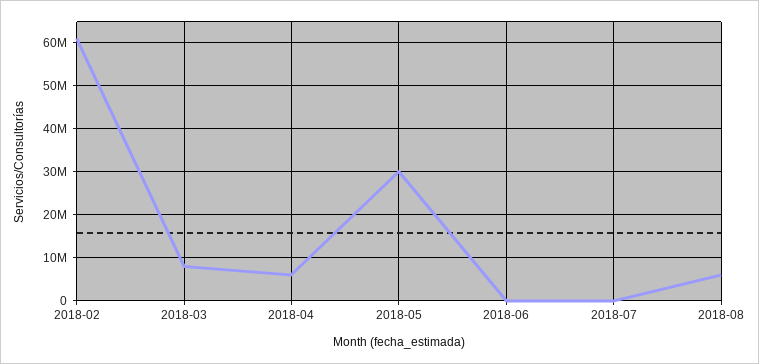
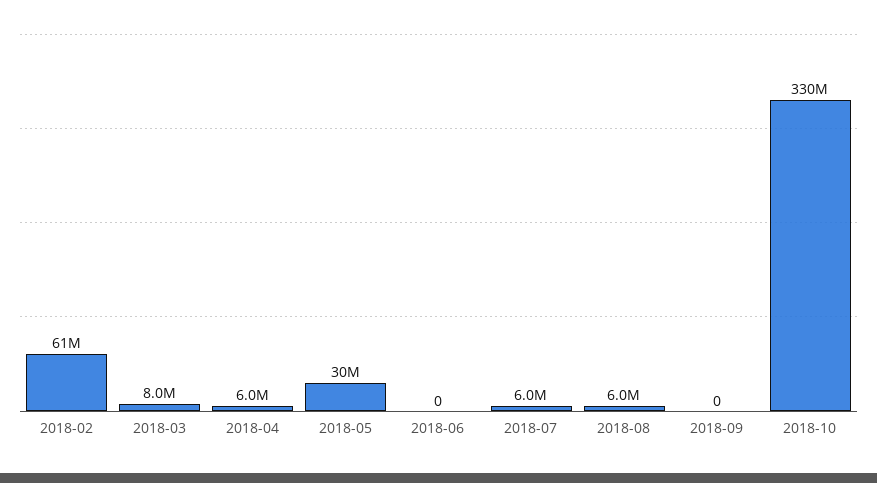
2018-07: 0 -> 6000000
2018-09: none -> 0
2018-10: none -> 330000000

